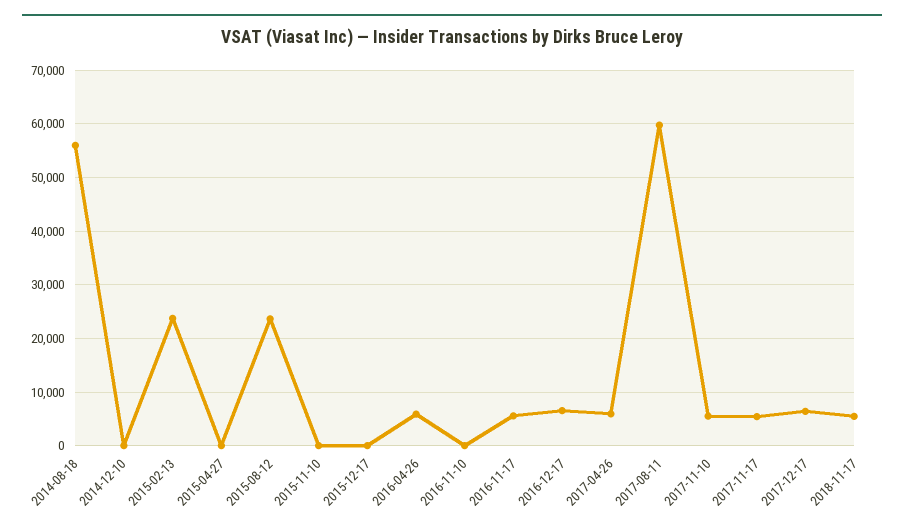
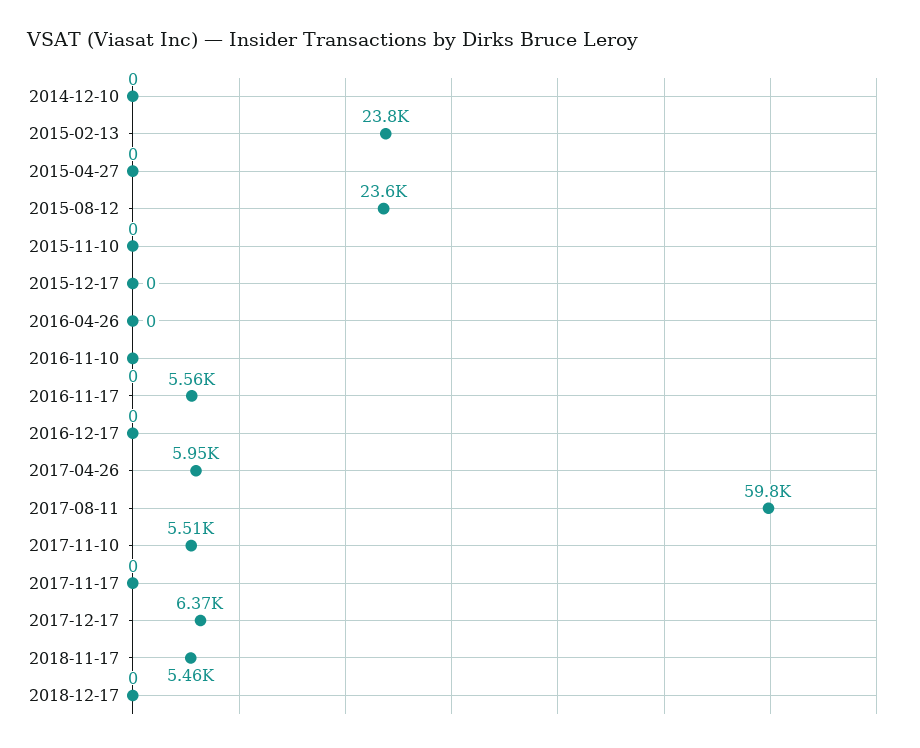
2014-08-18: 56000 -> none
2016-04-26: 6000 -> 0
2016-12-17: 6000 -> 0
2017-11-17: 6000 -> 0
2018-12-17: none -> 0

